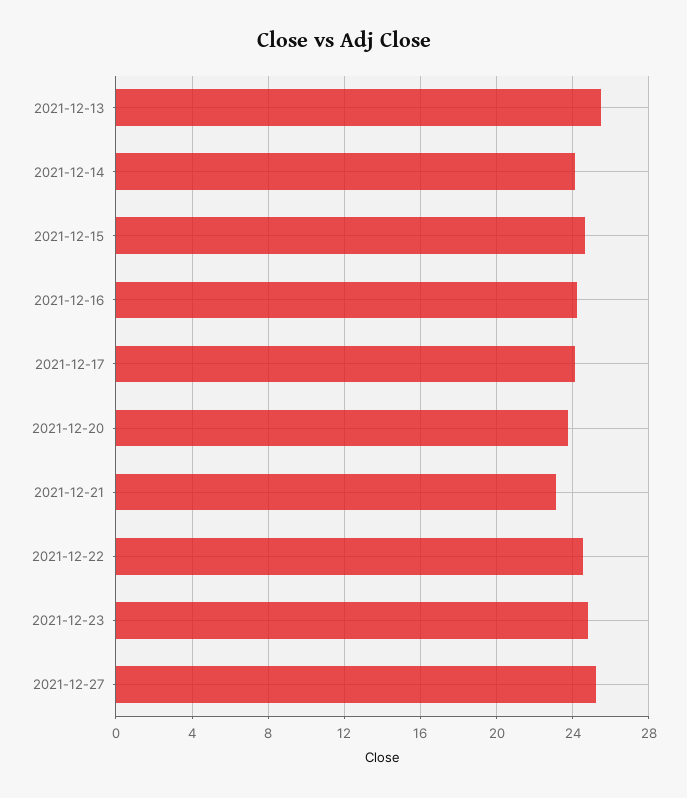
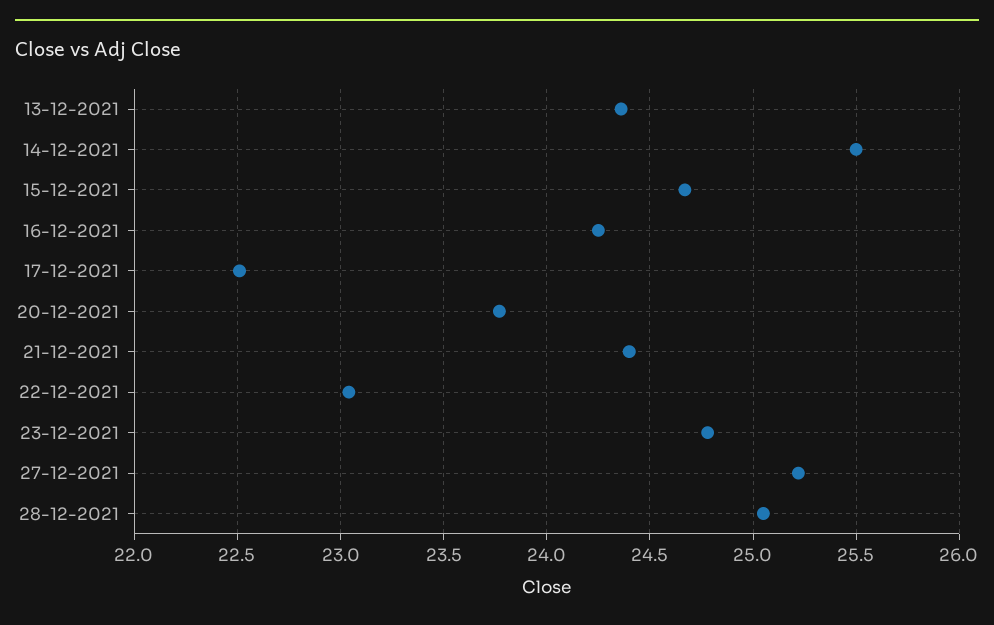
2021-12-13: 25.5 -> 24.35
2021-12-14: 24 -> 25.5
2021-12-17: 24 -> 22.5
2021-12-21: 23 -> 24.4
2021-12-22: 24.5 -> 23.05
28-12-2021: none -> 25.05

